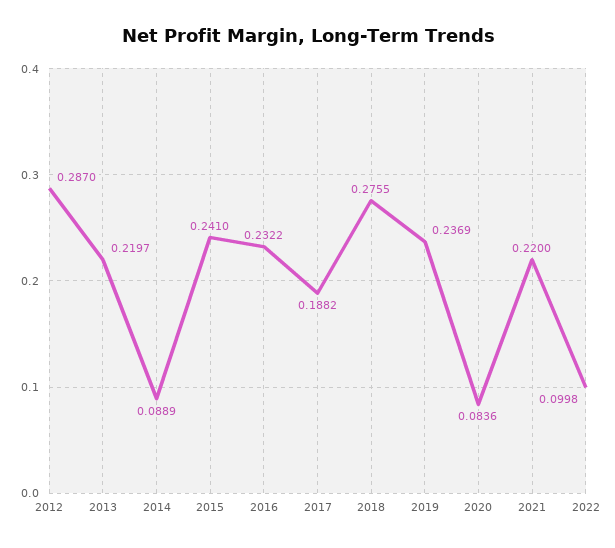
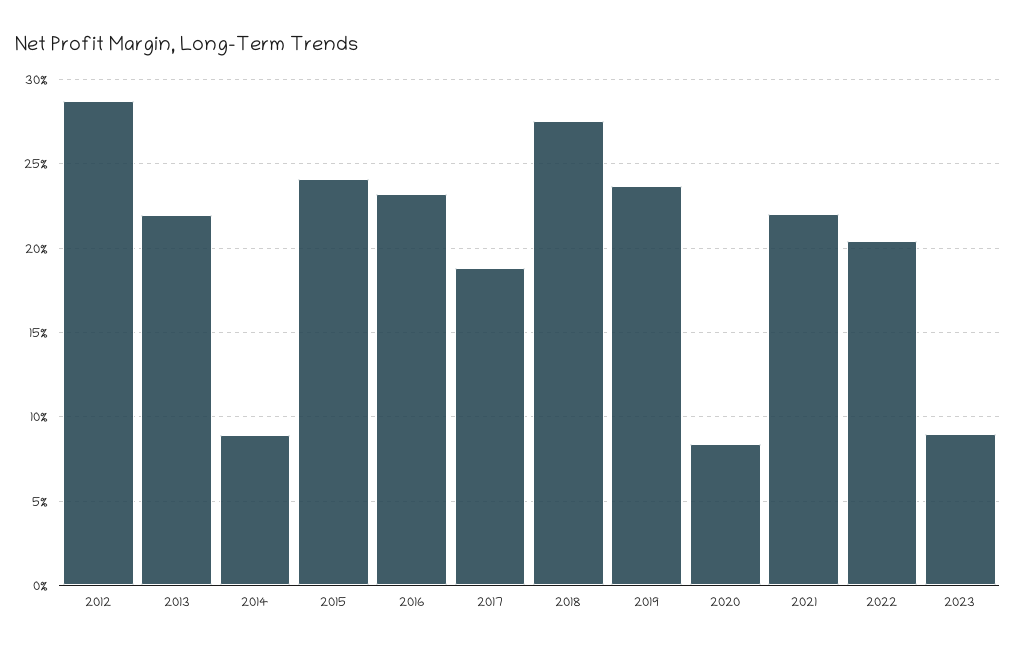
2022: 0.0998 -> 0.205
2023: none -> 0.09

